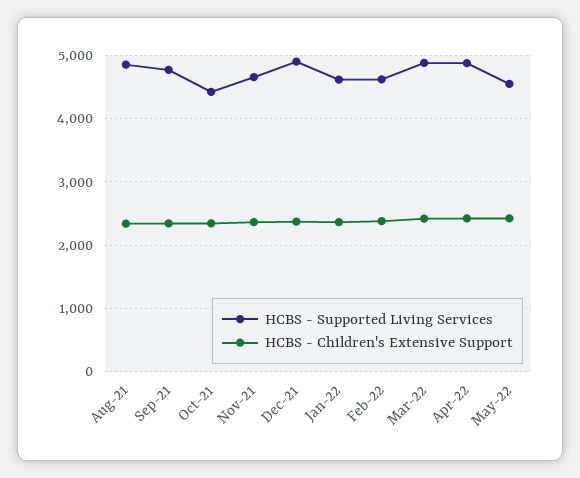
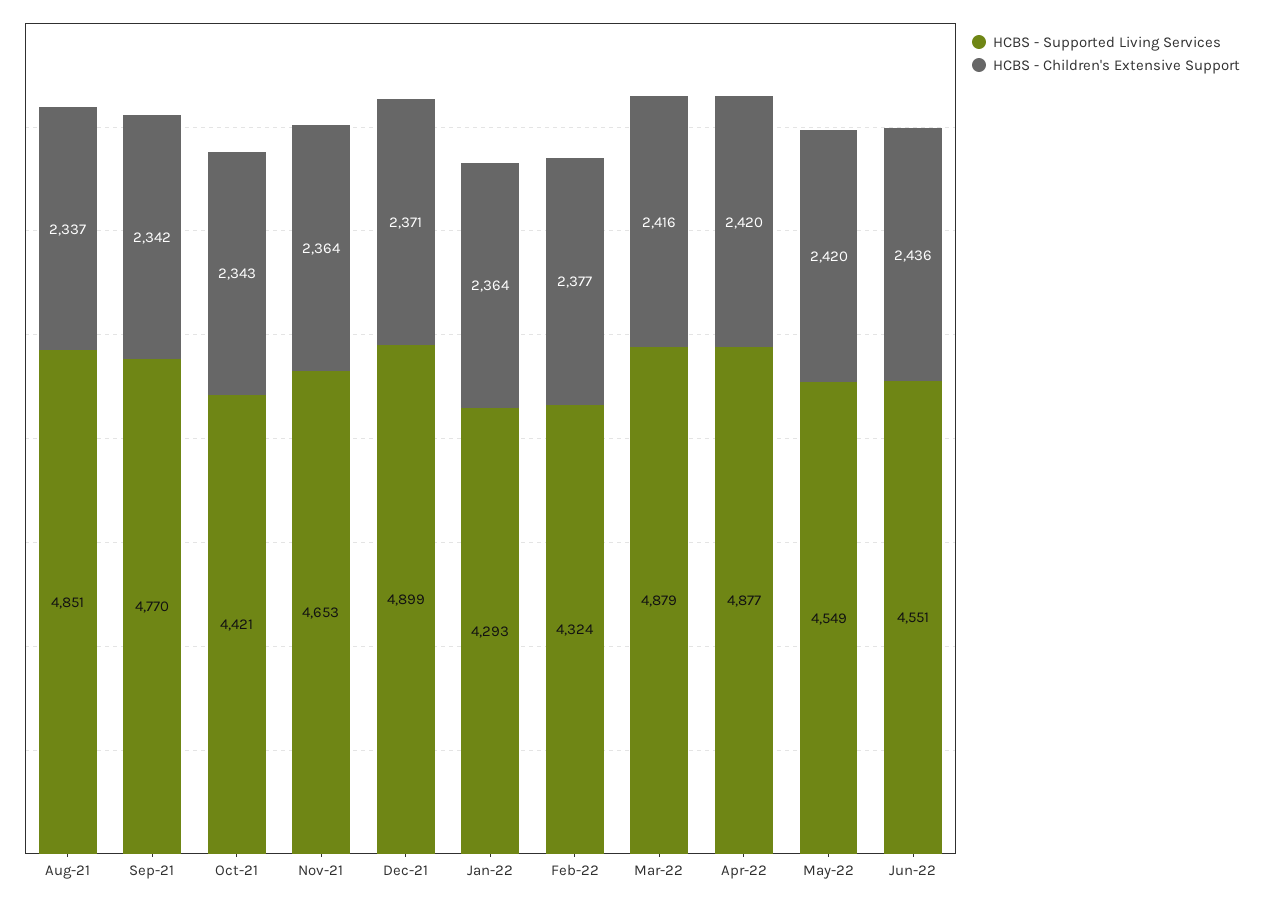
HCBS - Supported Living Services, Jan-22: 4600 -> 4293
HCBS - Supported Living Services, Feb-22: 4600 -> 4324
HCBS - Supported Living Services, Jun-22: none -> 4551
HCBS - Children's Extensive Support, Jun-22: none -> 2436

